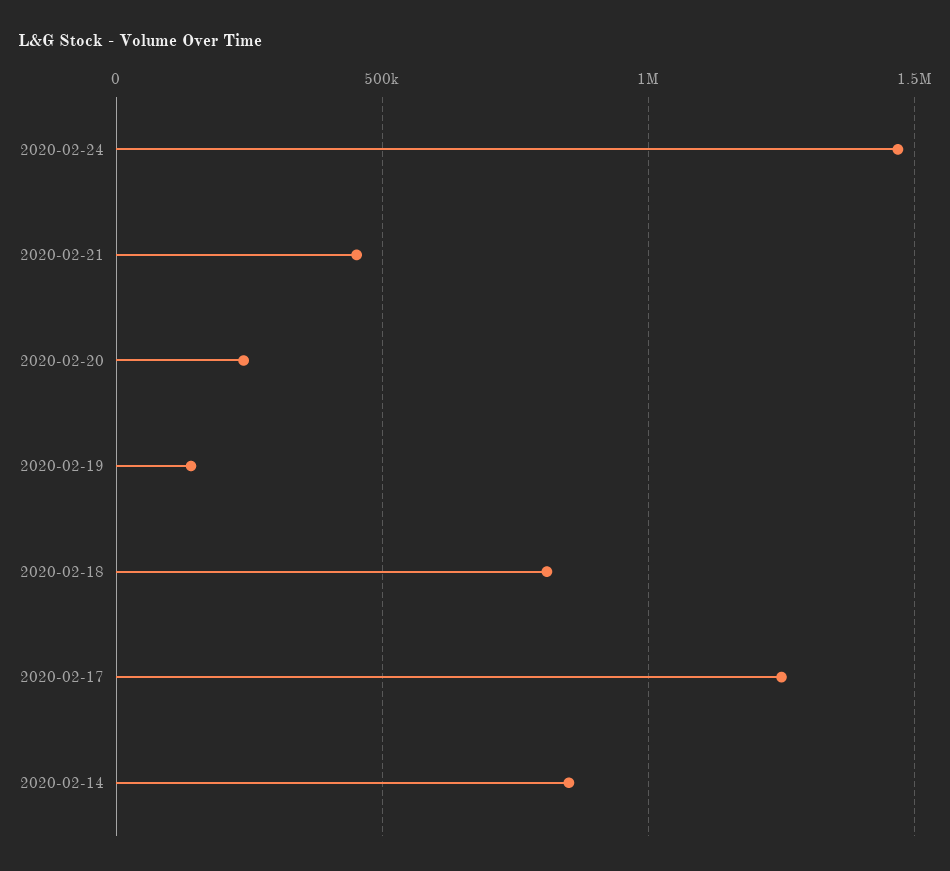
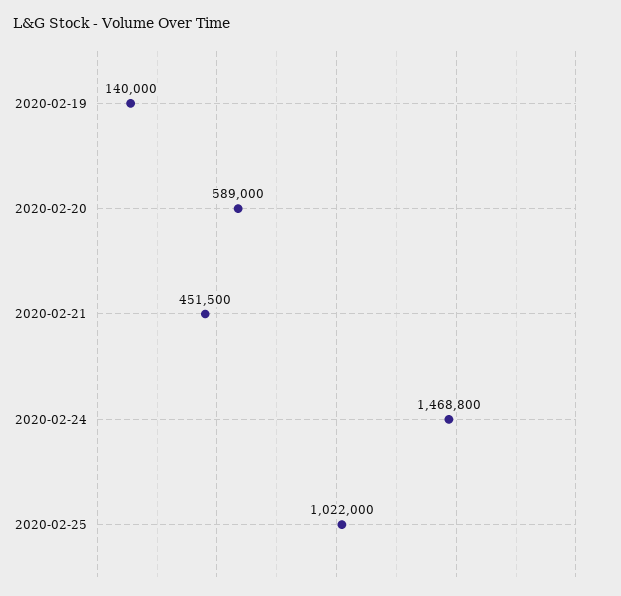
2020-02-20: 250000 -> 589000
2020-02-18: 800000 -> none
2020-02-17: 1250000 -> none
2020-02-14: 850000 -> none
2020-02-25: none -> 1022000

